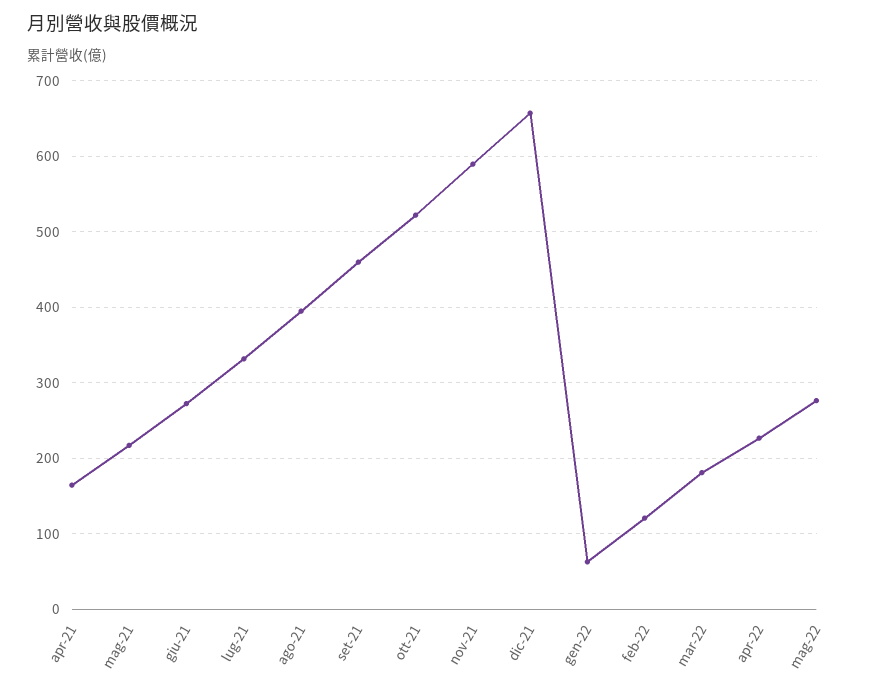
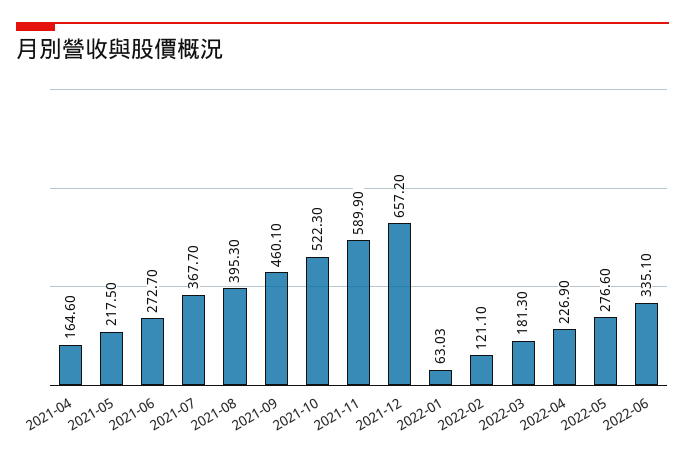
lug-21: 330 -> 367.7
2022-06: none -> 335.1

